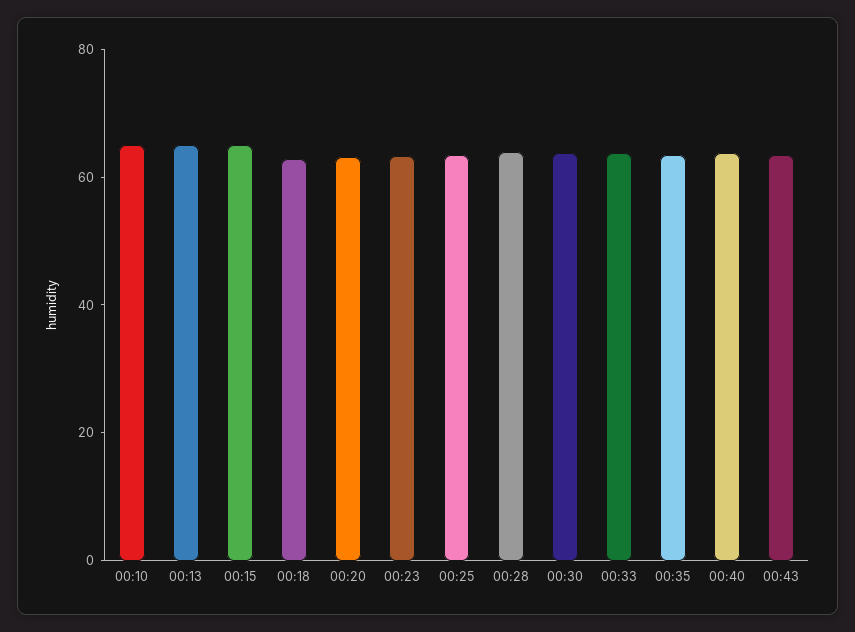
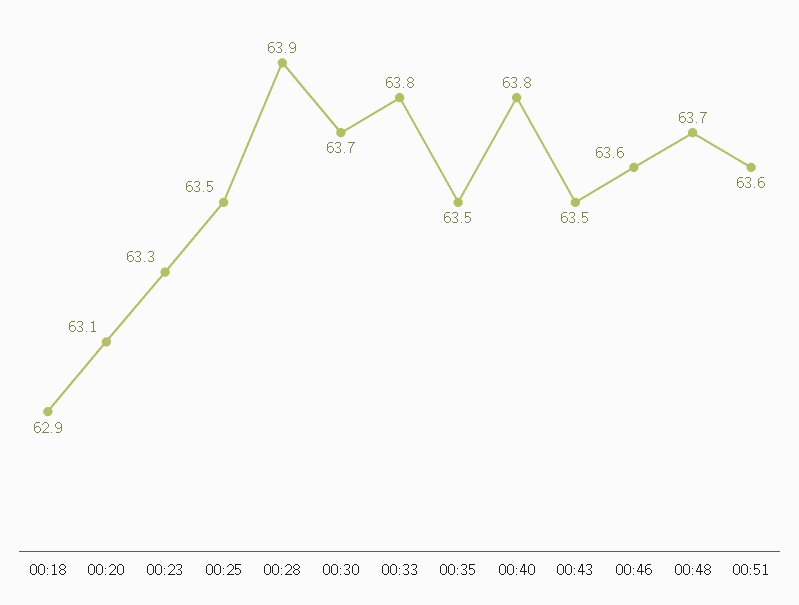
00:10: 65 -> none
00:13: 65 -> none
00:15: 65 -> none
00:46: none -> 63.6
00:48: none -> 63.7
00:51: none -> 63.6

